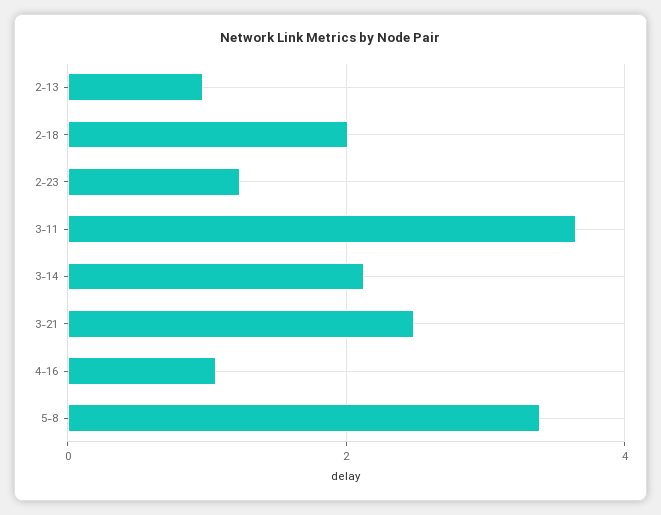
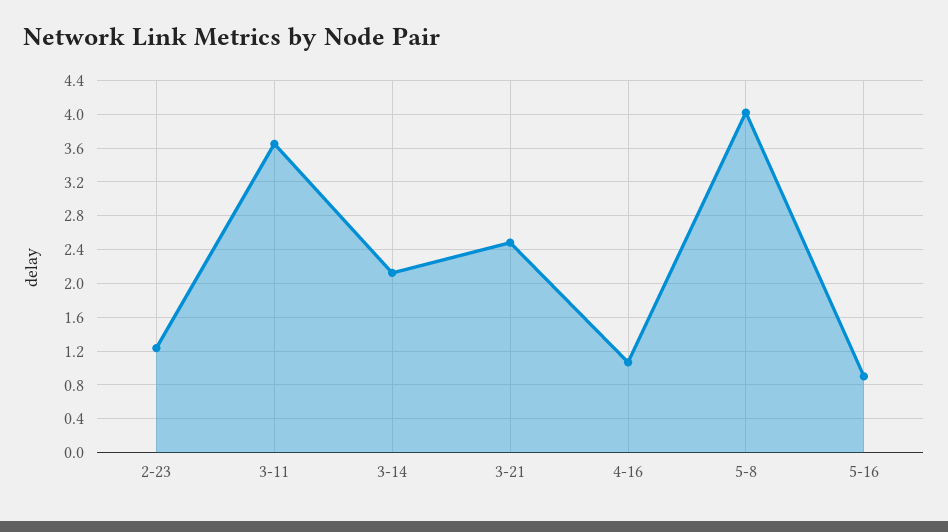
2-13: 1 -> none
2-18: 2 -> none
5-8: 3.4 -> 4
5-16: none -> 0.9

